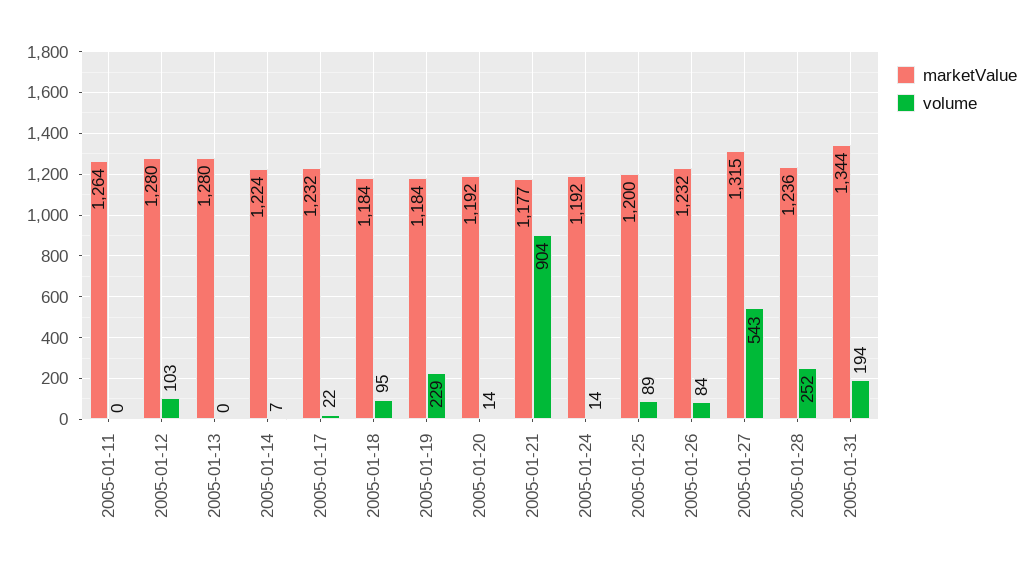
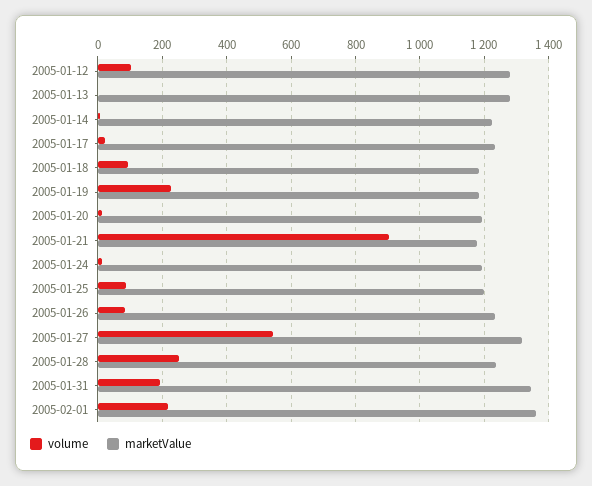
marketValue, 2005-01-11: 1264 -> none
volume, 2005-01-11: 0 -> none
volume, 2005-02-01: none -> 220
marketValue, 2005-02-01: none -> 1360

